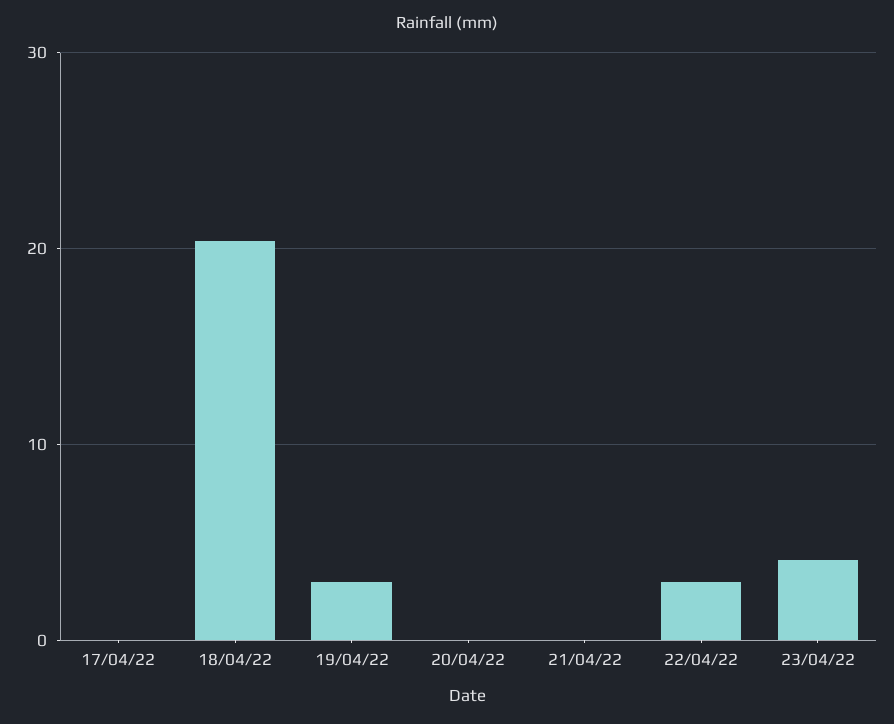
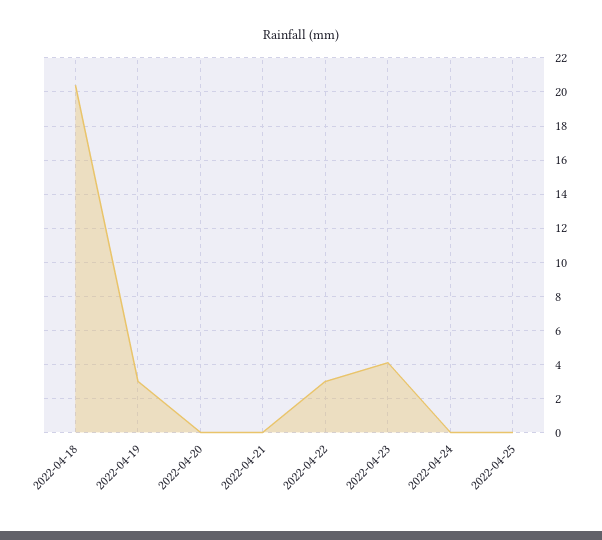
17/04/22: 0 -> none
2022-04-24: none -> 0
2022-04-25: none -> 0

